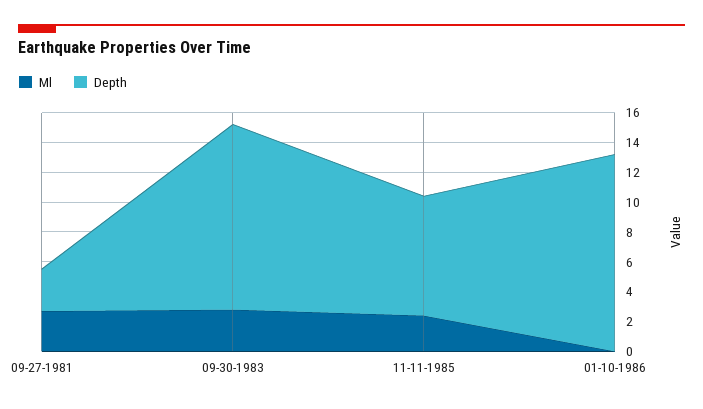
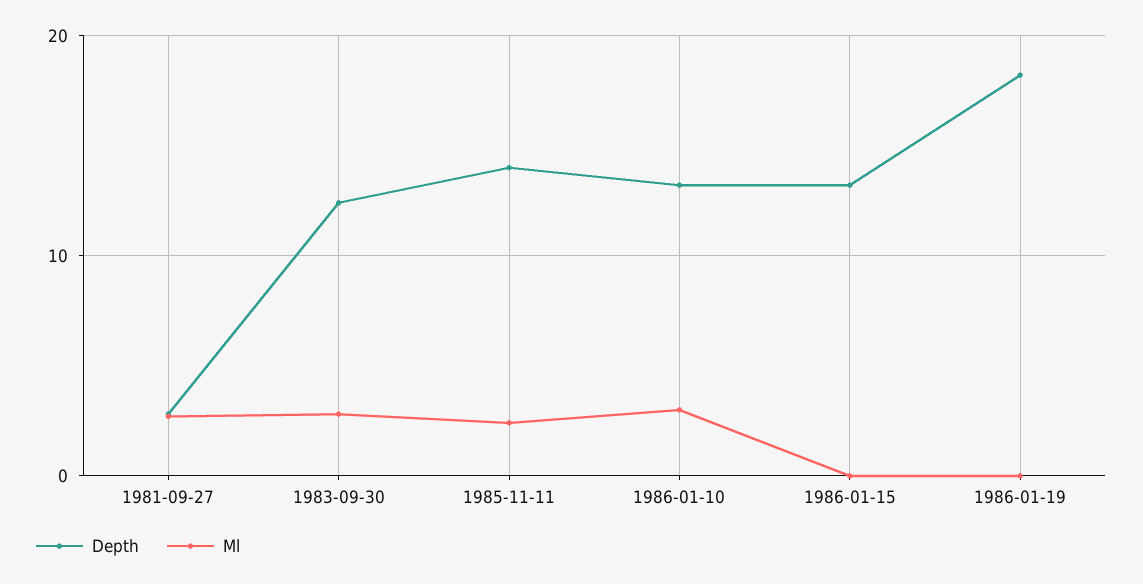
Depth, 11-11-1985: 8 -> 14
Ml, 01-10-1986: 0 -> 3
Depth, 1986-01-15: none -> 13
Ml, 1986-01-15: none -> 0
Depth, 1986-01-19: none -> 18
Ml, 1986-01-19: none -> 0

